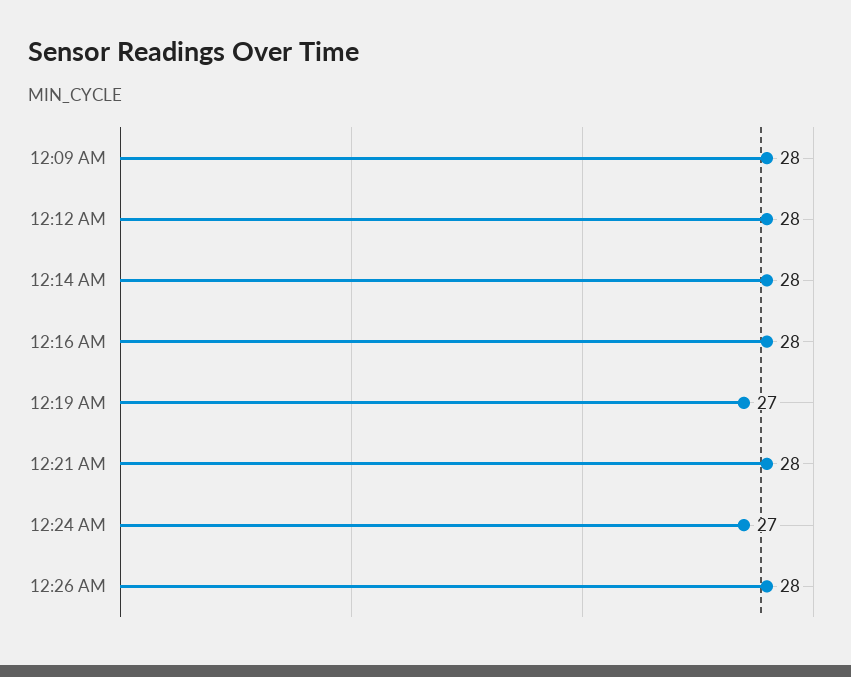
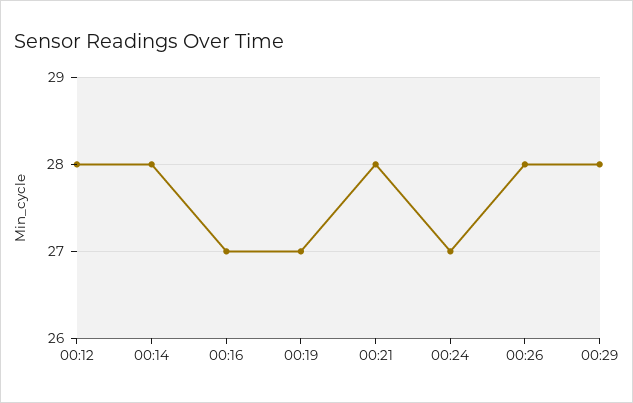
12:09 AM: 28 -> none
12:16 AM: 28 -> 27
00:29: none -> 28

